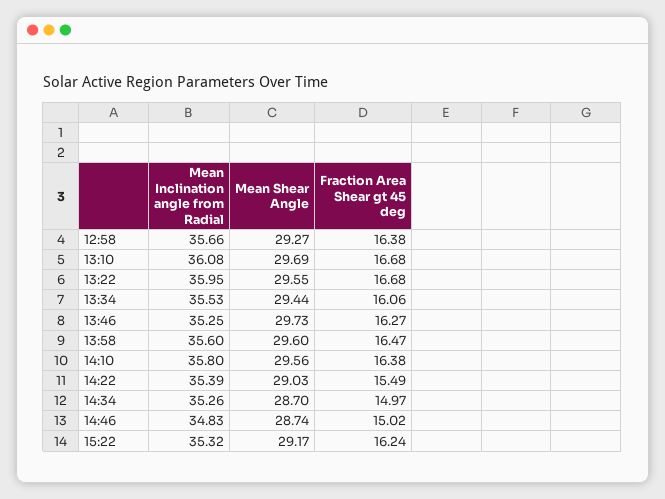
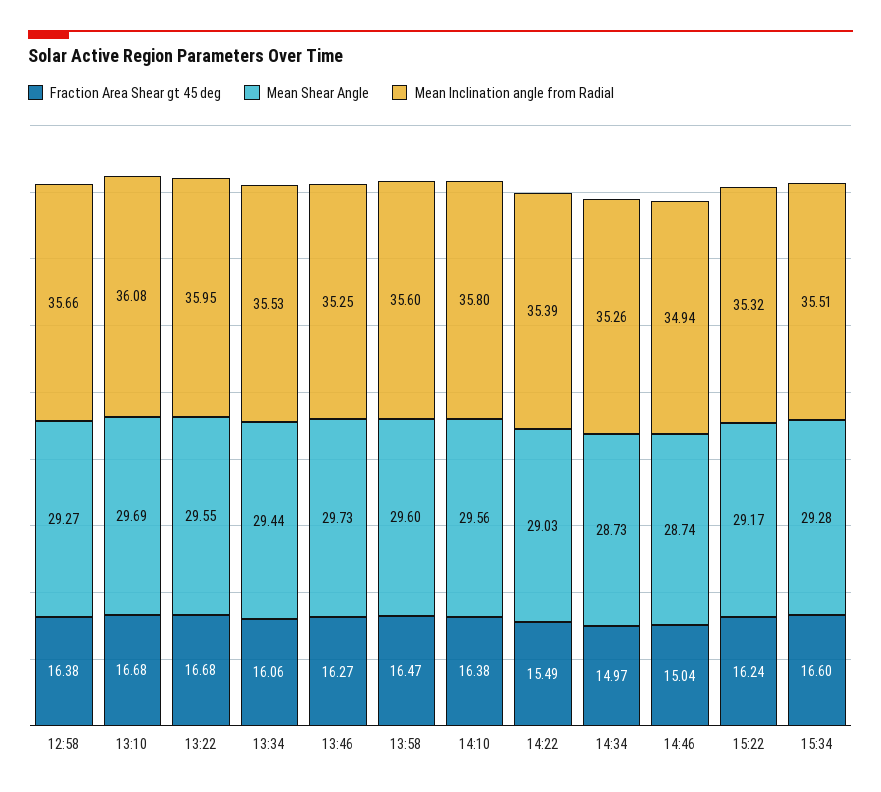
Mean Shear Angle, 14:34: 28.7 -> 28.73
Mean Inclination angle from Radial, 14:46: 34.83 -> 34.94
Fraction Area Shear gt 45 deg, 14:46: 15.02 -> 15.04
Fraction Area Shear gt 45 deg, 15:34: none -> 16.6
Mean Shear Angle, 15:34: none -> 29.28
Mean Inclination angle from Radial, 15:34: none -> 35.51

